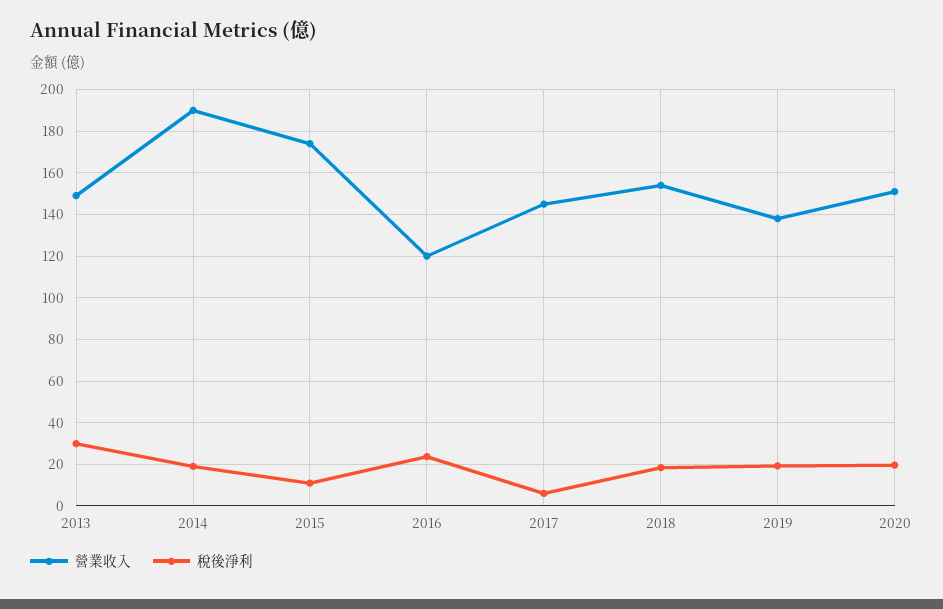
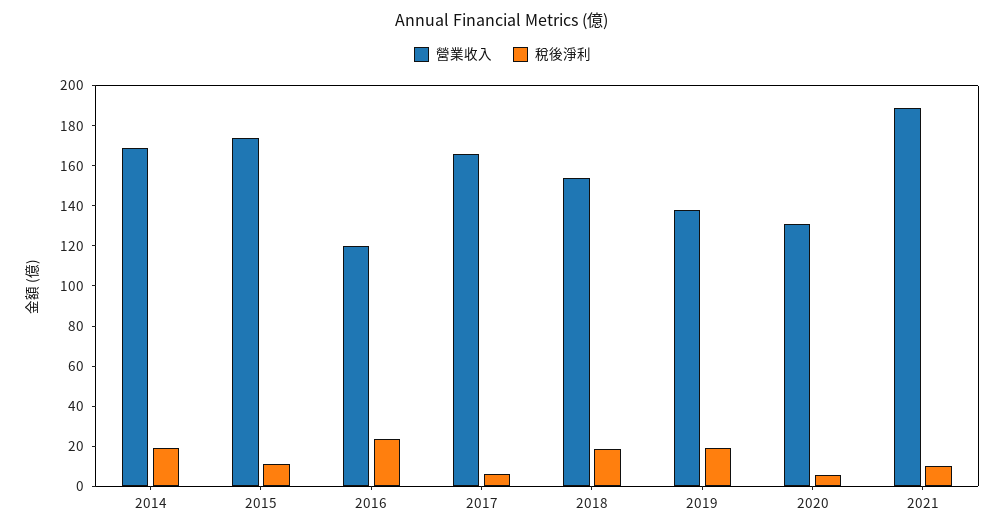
營業收入, 2013: 150 -> none
稅後淨利, 2013: 30 -> none
營業收入, 2014: 190 -> 170
營業收入, 2017: 145 -> 165
營業收入, 2020: 150 -> 130
稅後淨利, 2020: 20 -> 5
營業收入, 2021: none -> 190
稅後淨利, 2021: none -> 10

